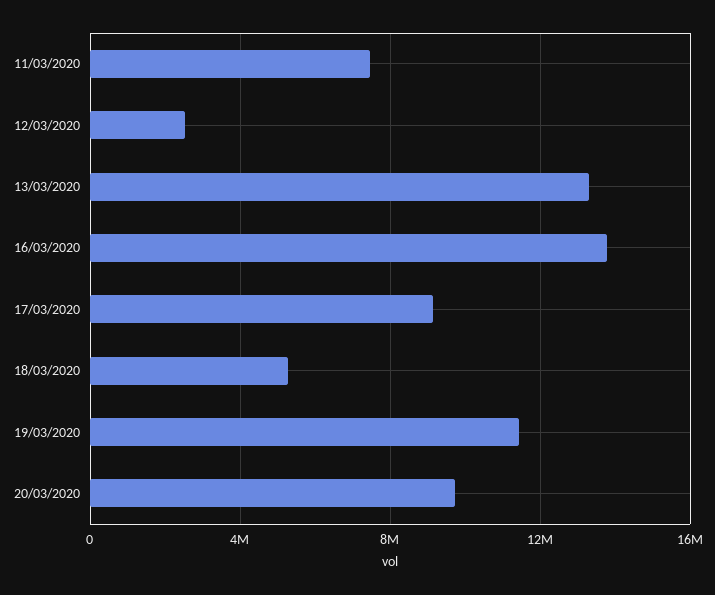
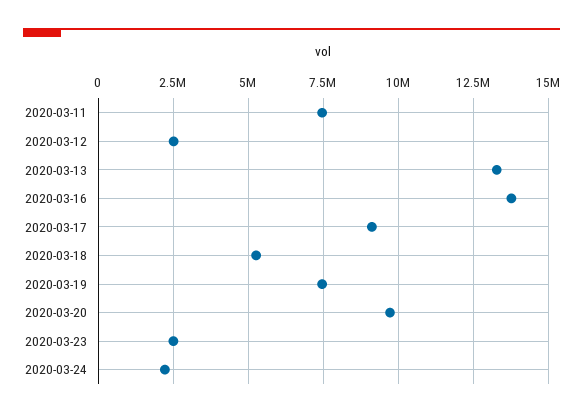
19/03/2020: 11500000 -> 7500000
2020-03-23: none -> 2500000
2020-03-24: none -> 2250000

